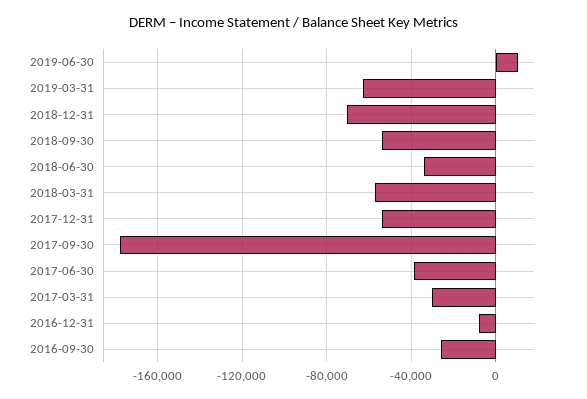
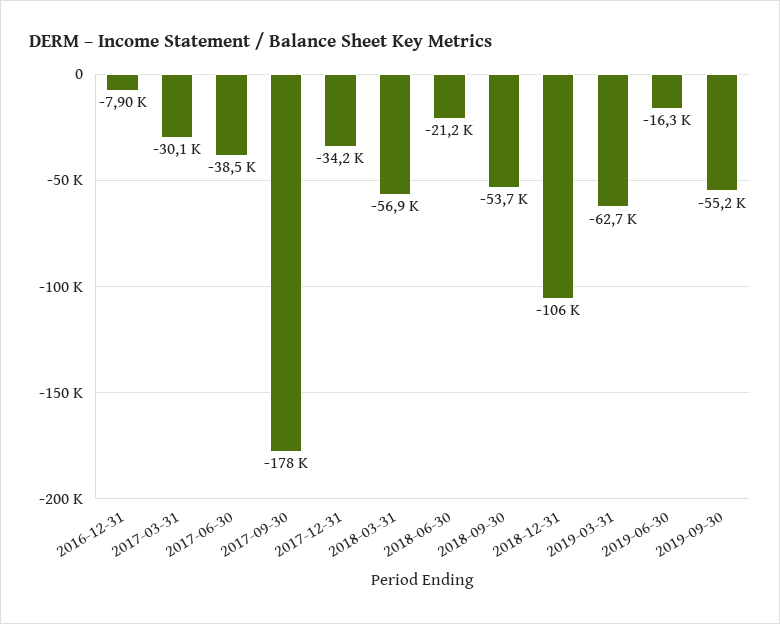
2019-06-30: 10000 -> -16300
2018-12-31: -70000 -> -106000
2018-06-30: -35000 -> -21200
2017-12-31: -55000 -> -34200
2016-09-30: -25000 -> none
2019-09-30: none -> -55200

